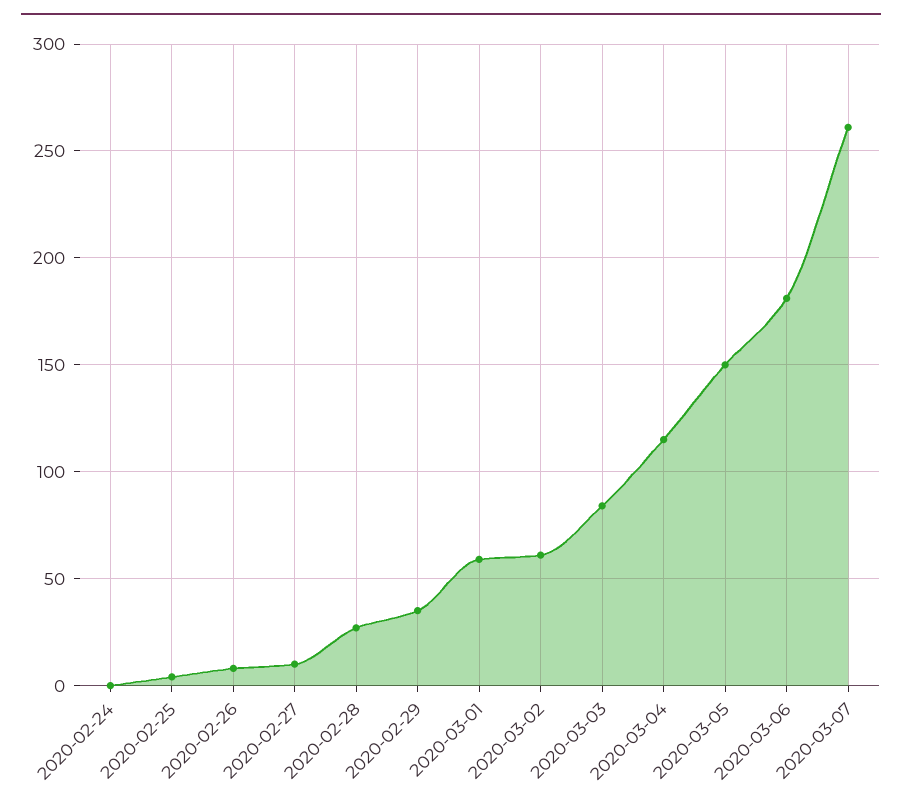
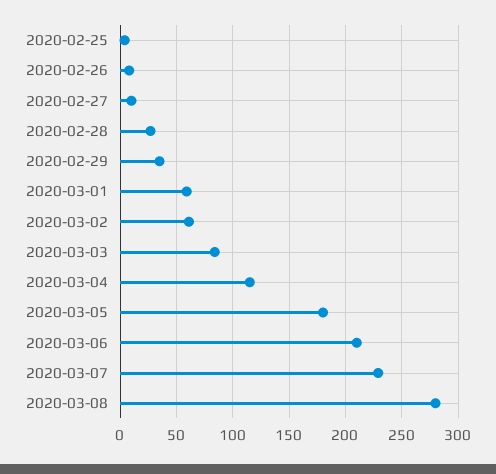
2020-02-24: 0 -> none
2020-03-05: 150 -> 180
2020-03-06: 180 -> 210
2020-03-07: 260 -> 230
2020-03-08: none -> 280

